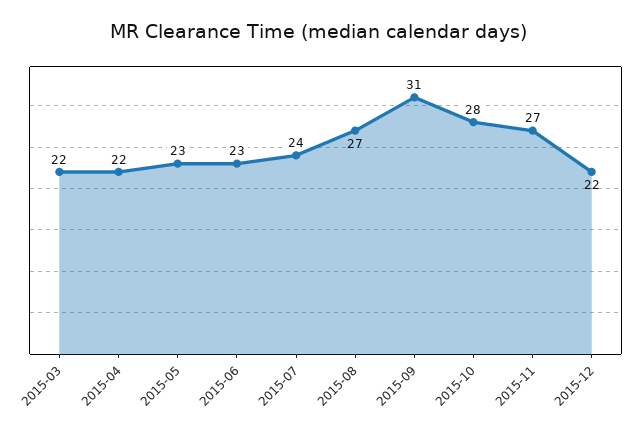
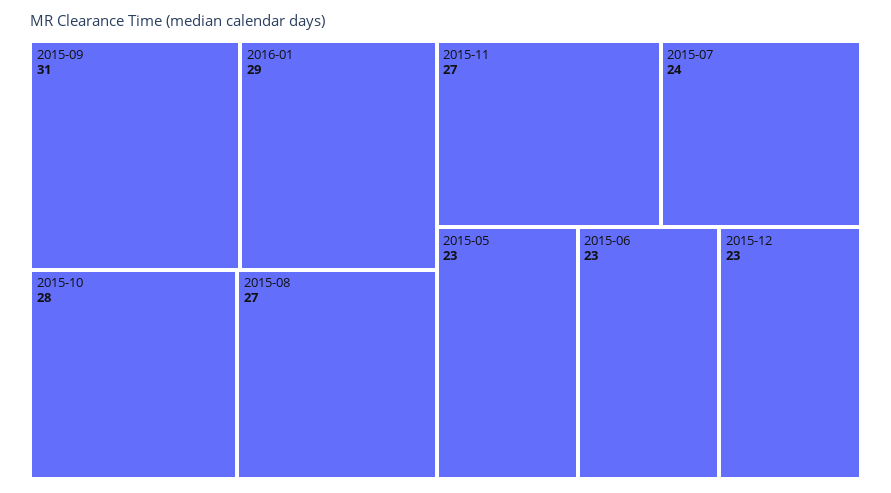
2015-03: 22 -> none
2015-04: 22 -> none
2015-12: 22 -> 23
2016-01: none -> 29

